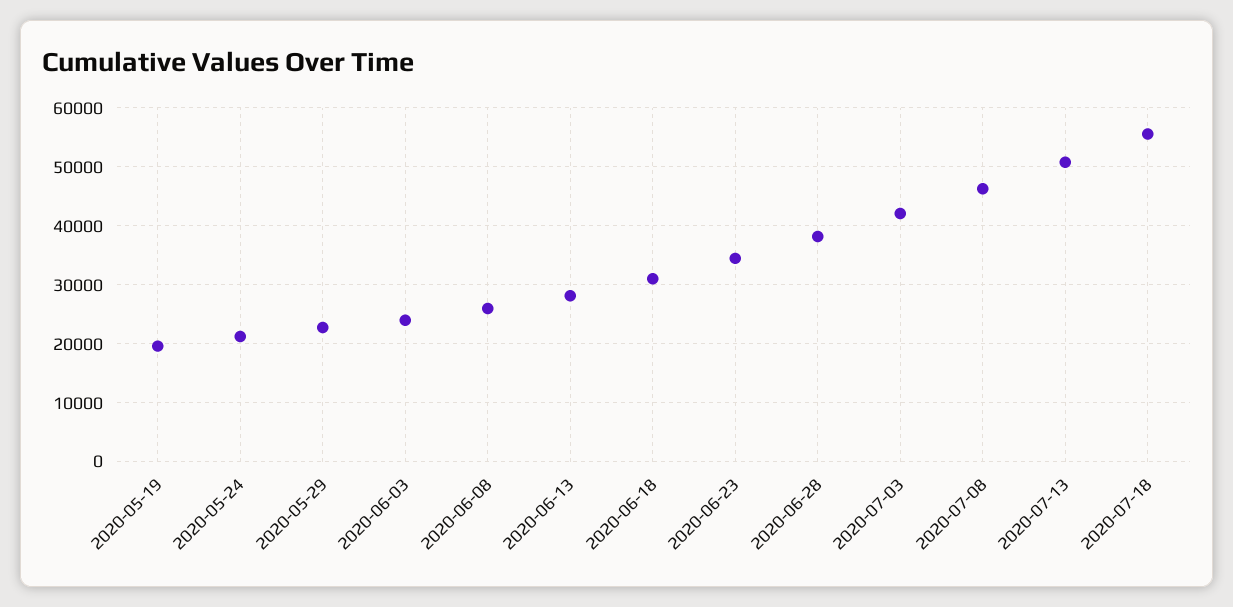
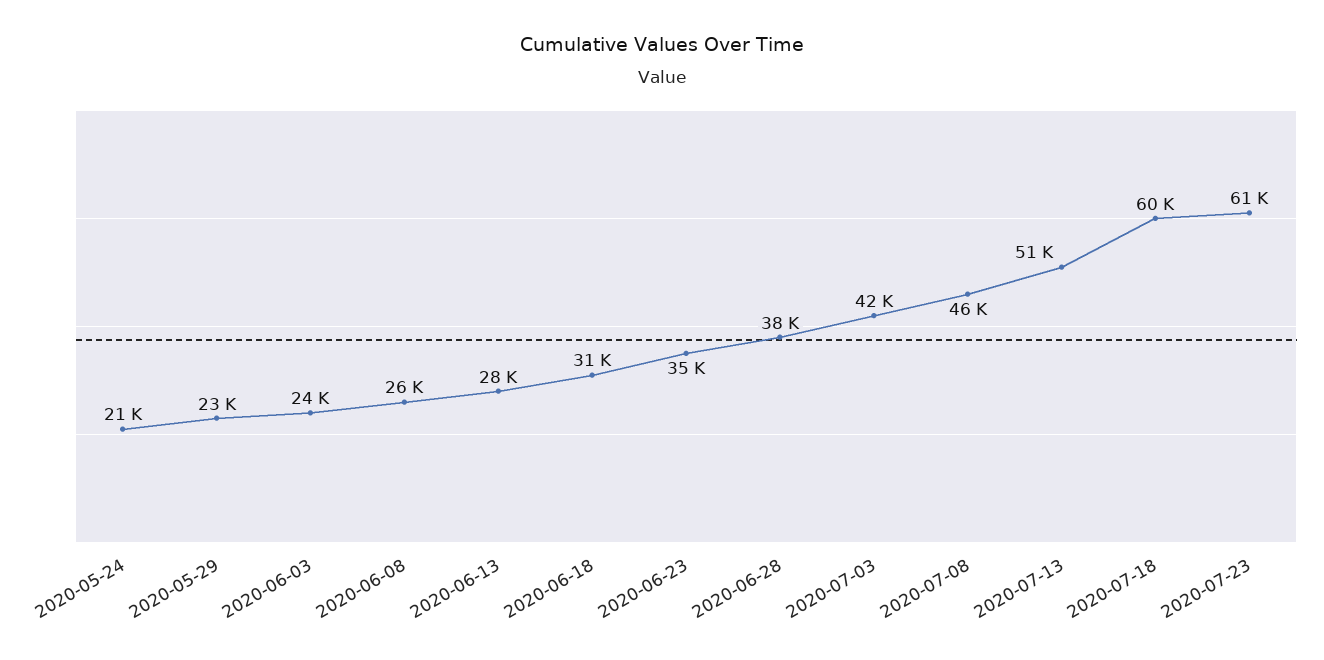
2020-05-19: 20000 -> none
2020-07-18: 56000 -> 60000
2020-07-23: none -> 61000

